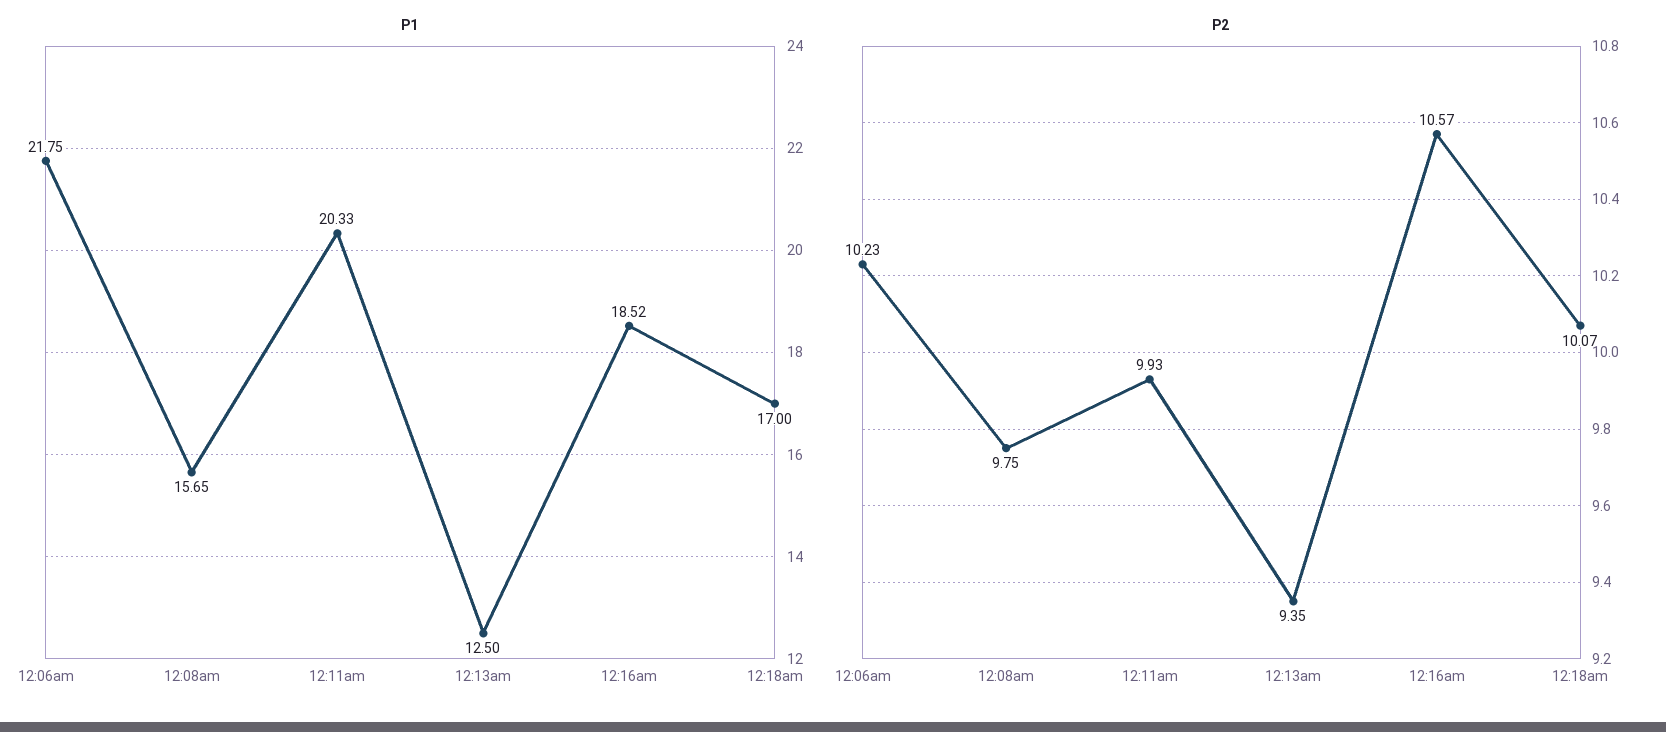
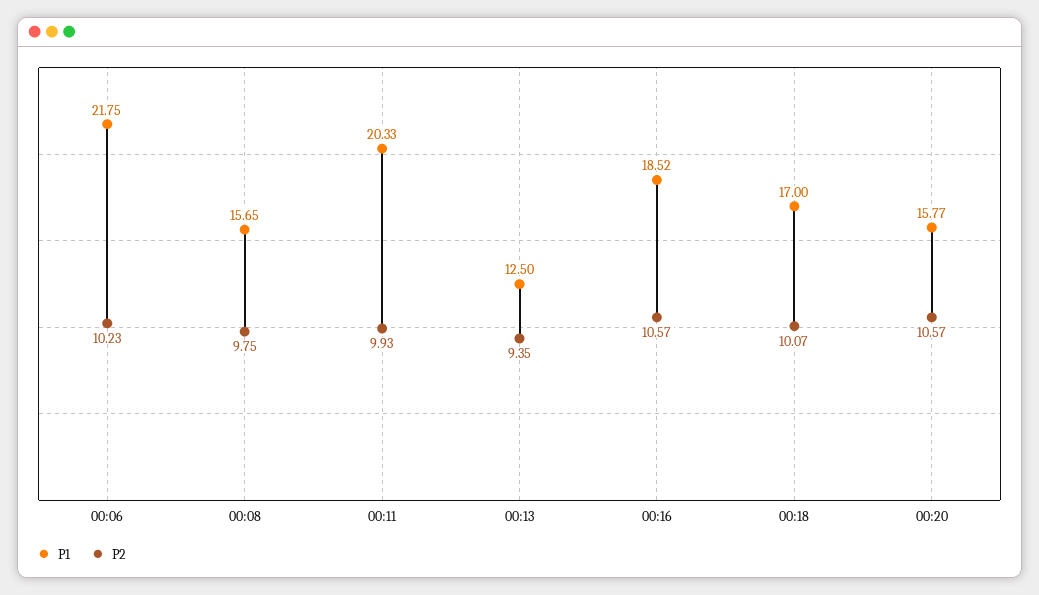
P1, 00:20: none -> 15.77
P2, 00:20: none -> 10.57

